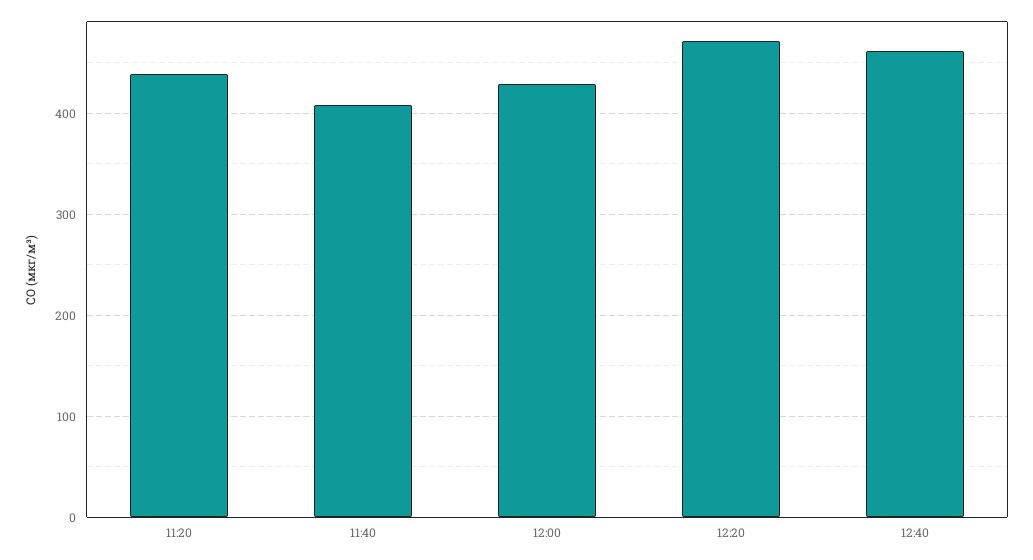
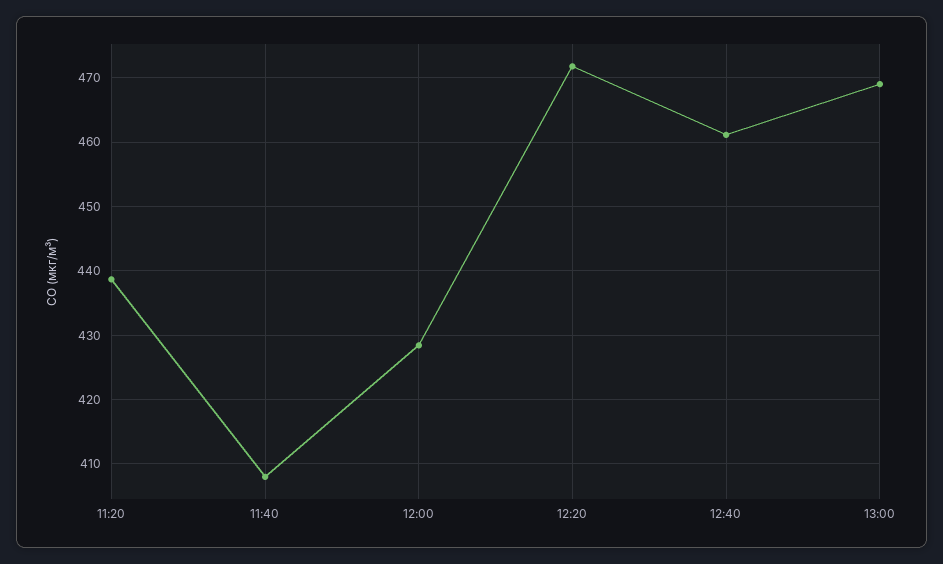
13:00: none -> 469

